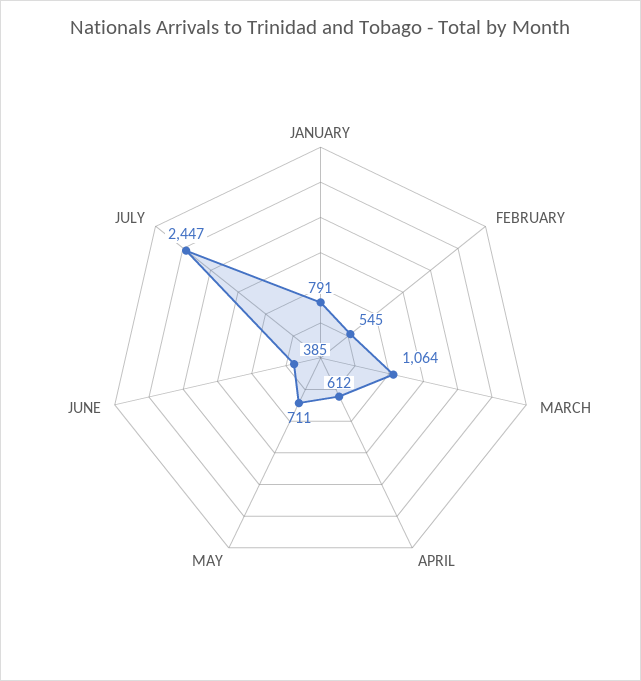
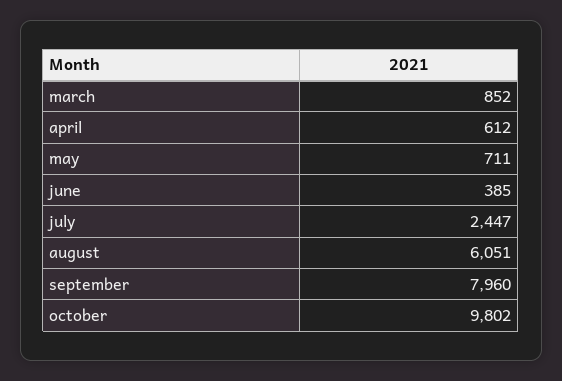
JANUARY: 791 -> none
FEBRUARY: 545 -> none
MARCH: 1064 -> 852
august: none -> 6051
september: none -> 7960
october: none -> 9802

